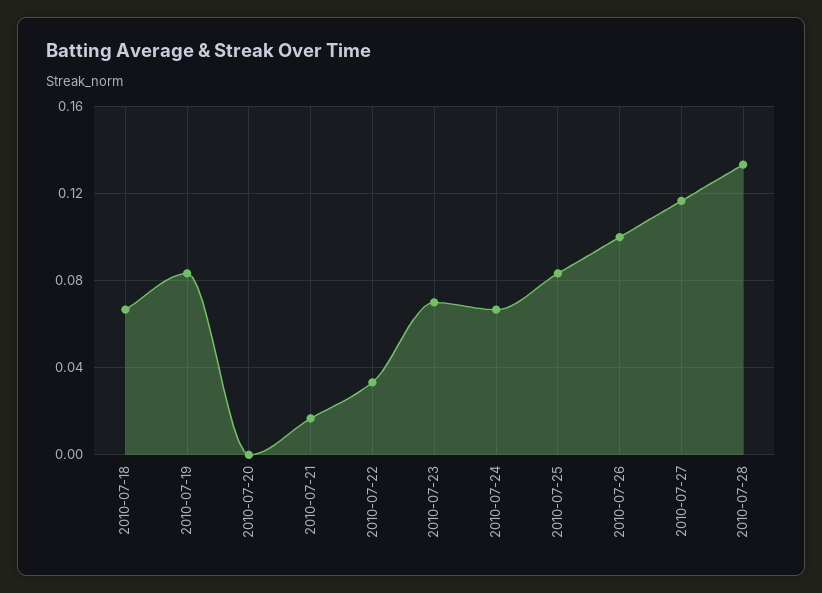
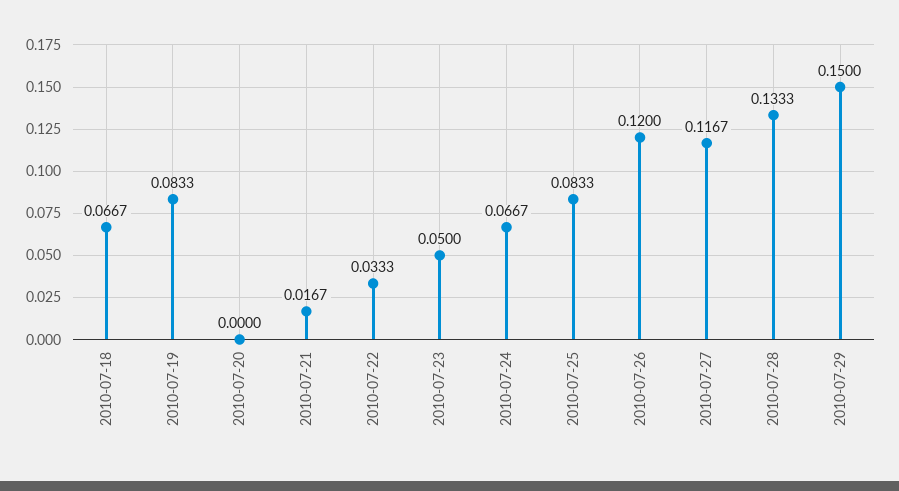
2010-07-23: 0.07 -> 0.05
2010-07-26: 0.1 -> 0.12
2010-07-29: none -> 0.15

